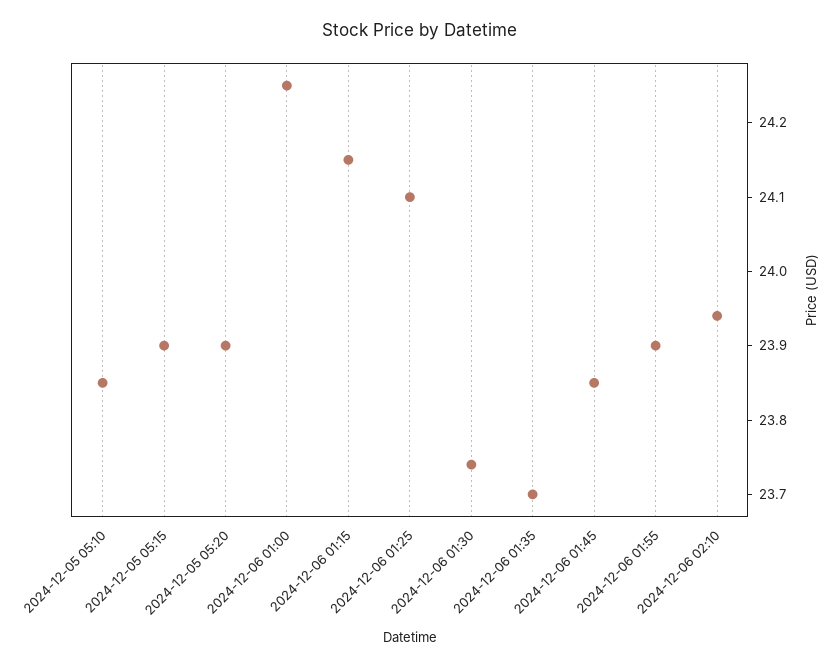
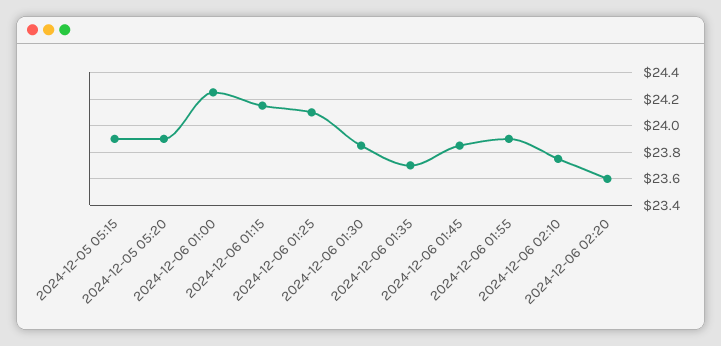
2024-12-05 05:10: 23.85 -> none
2024-12-06 01:30: 23.75 -> 23.85
2024-12-06 02:10: 23.95 -> 23.75
2024-12-06 02:20: none -> 23.6

